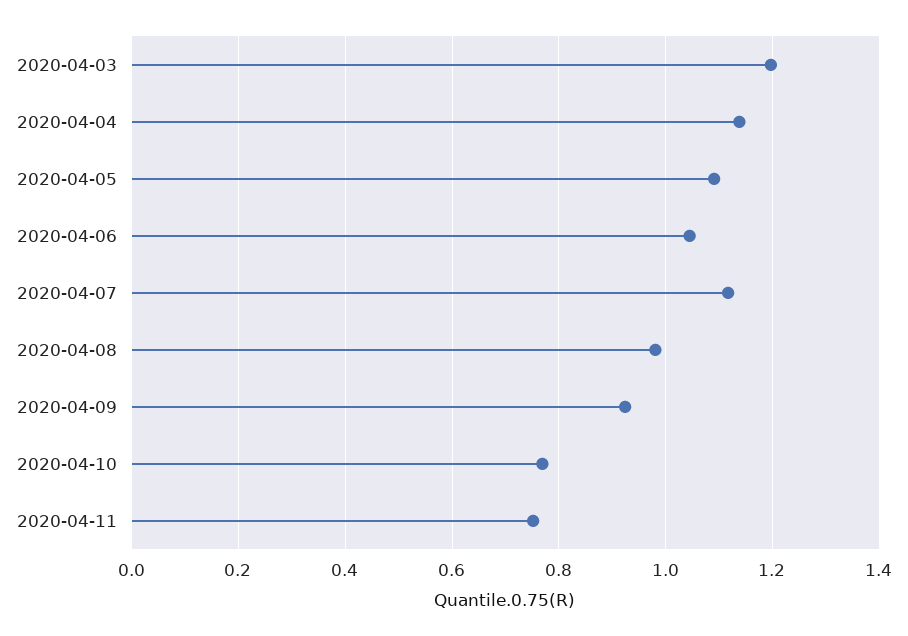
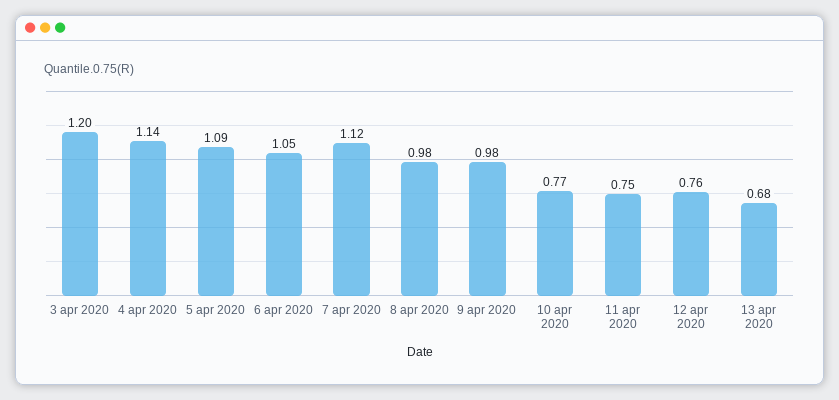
2020-04-09: 0.92 -> 0.98
12 apr 2020: none -> 0.76
13 apr 2020: none -> 0.68

